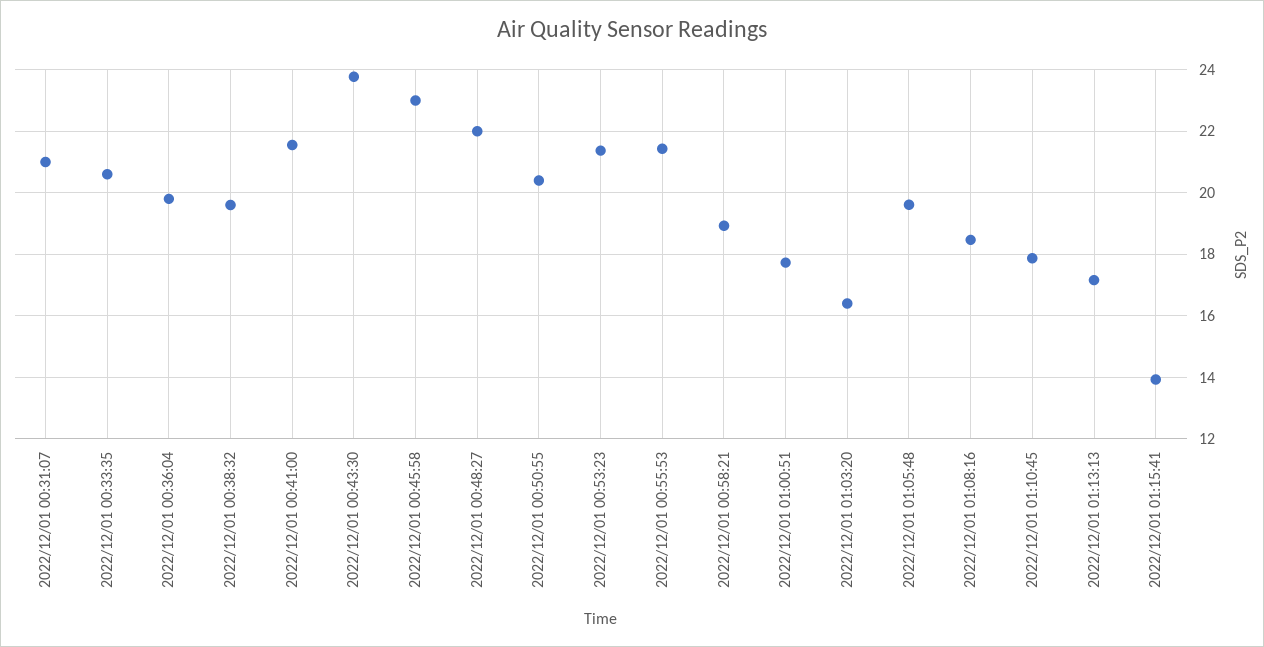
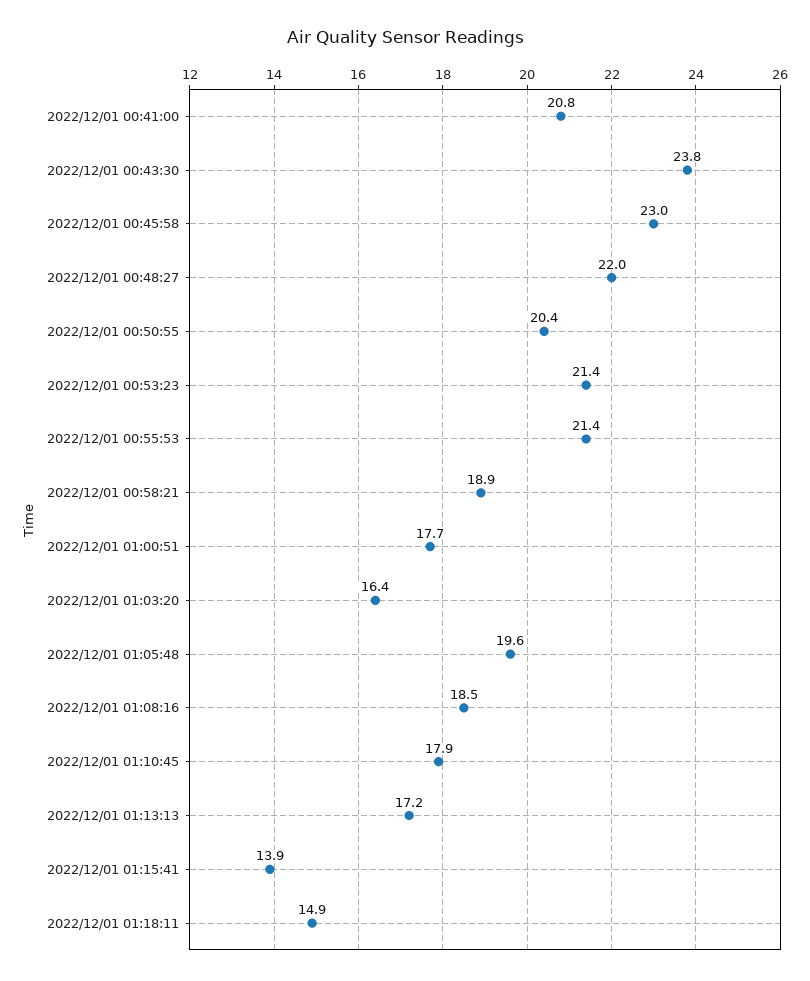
2022/12/01 00:31:07: 21 -> none
2022/12/01 00:33:35: 20.6 -> none
2022/12/01 00:36:04: 19.8 -> none
2022/12/01 00:38:32: 19.6 -> none
2022/12/01 00:41:00: 21.6 -> 20.8
2022/12/01 01:18:11: none -> 14.9

